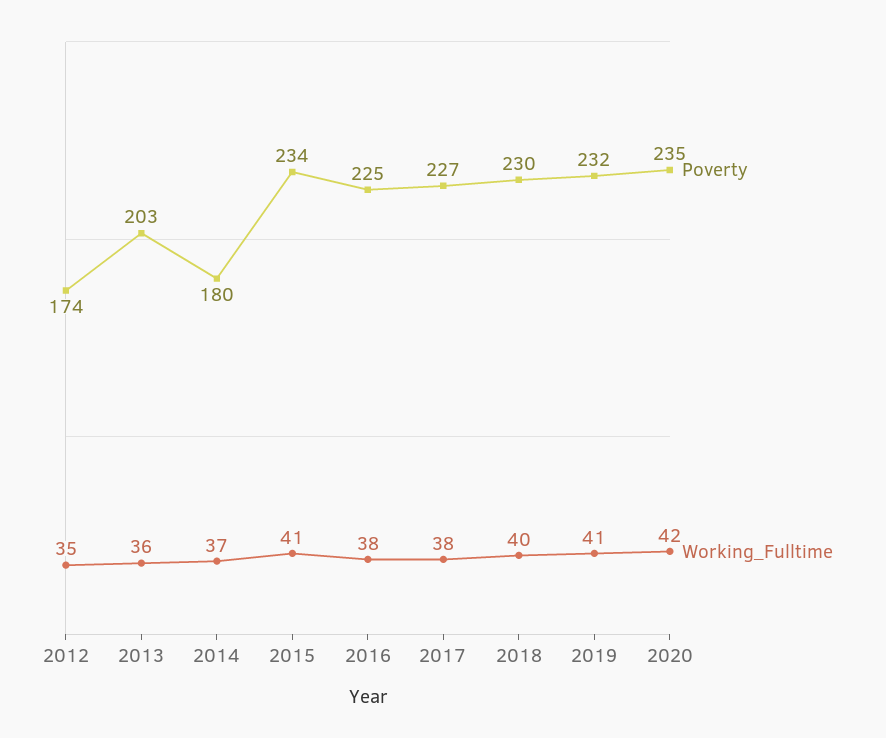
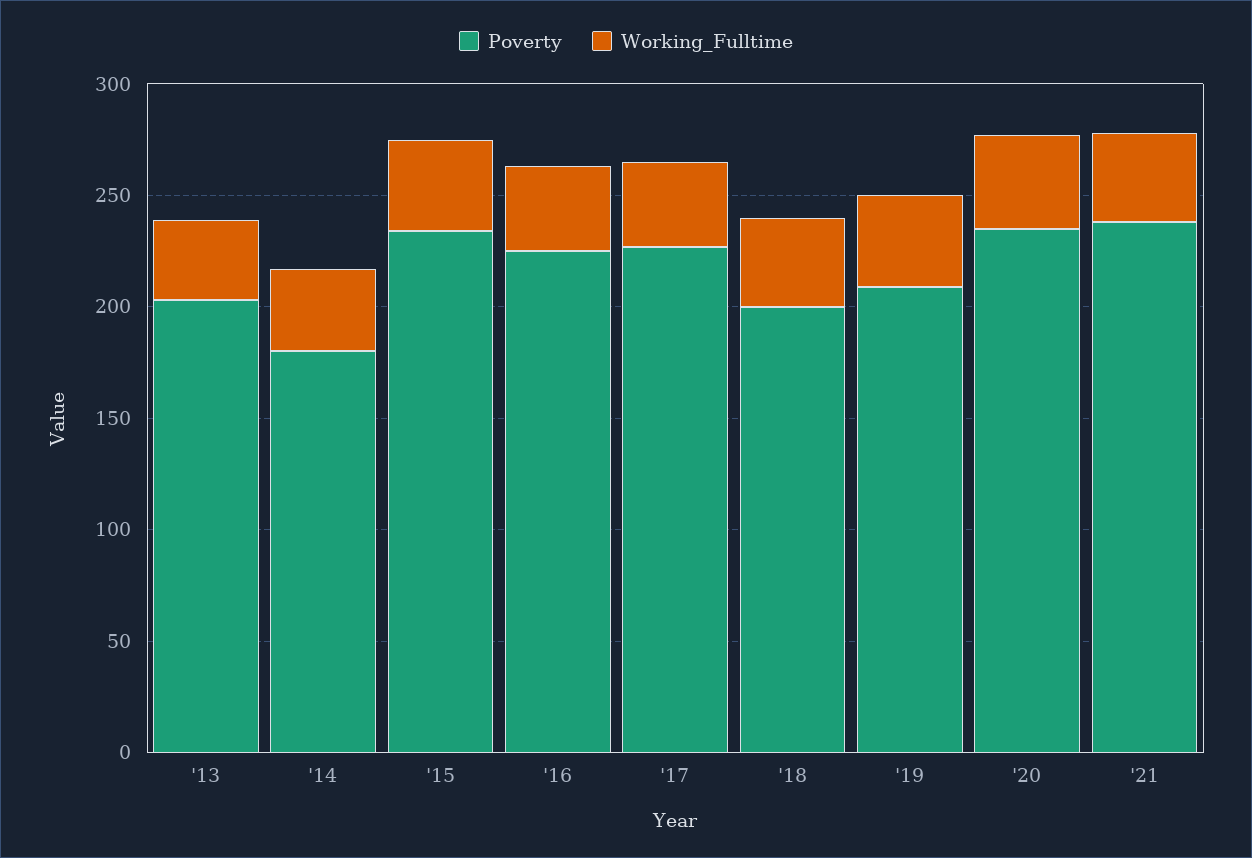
Poverty, 2012: 174 -> none
Working_Fulltime, 2012: 35 -> none
Poverty, 2018: 230 -> 200
Poverty, 2019: 232 -> 210
Poverty, '21: none -> 240
Working_Fulltime, '21: none -> 40

